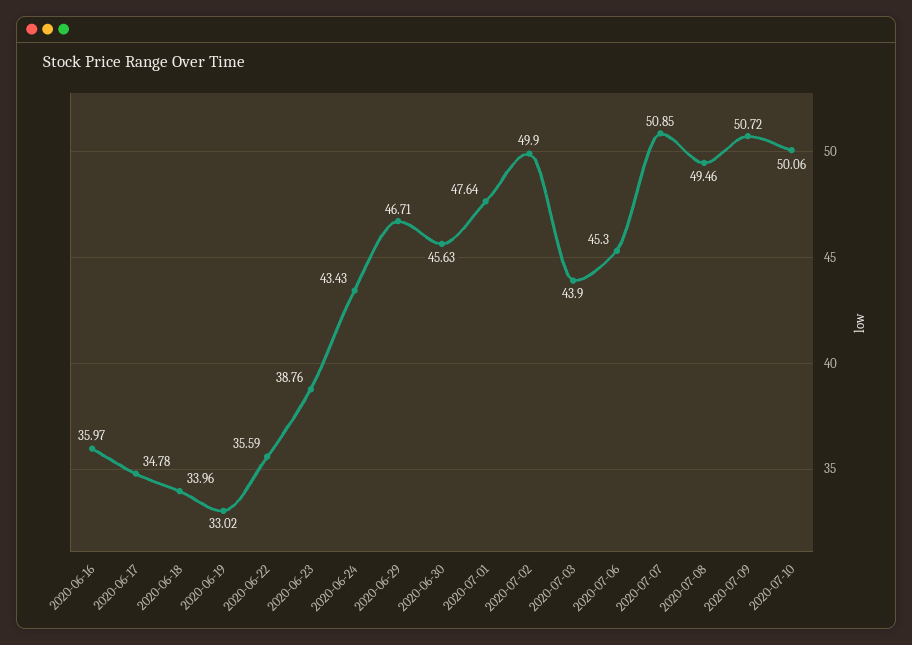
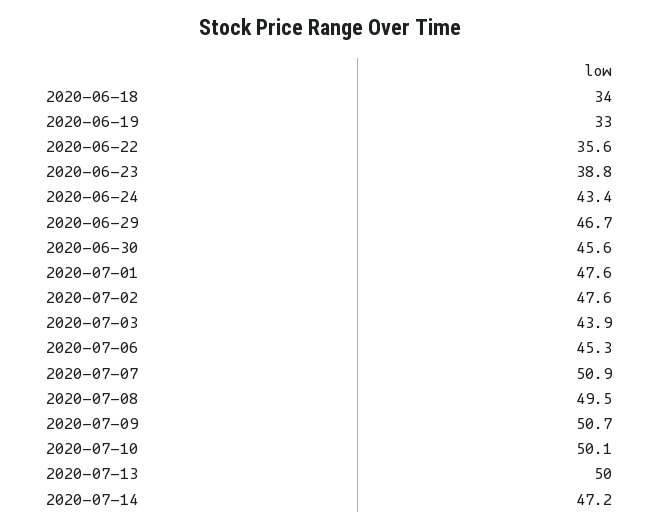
2020-06-16: 35.97 -> none
2020-06-17: 34.78 -> none
2020-07-02: 49.9 -> 47.6
2020-07-13: none -> 50
2020-07-14: none -> 47.2

